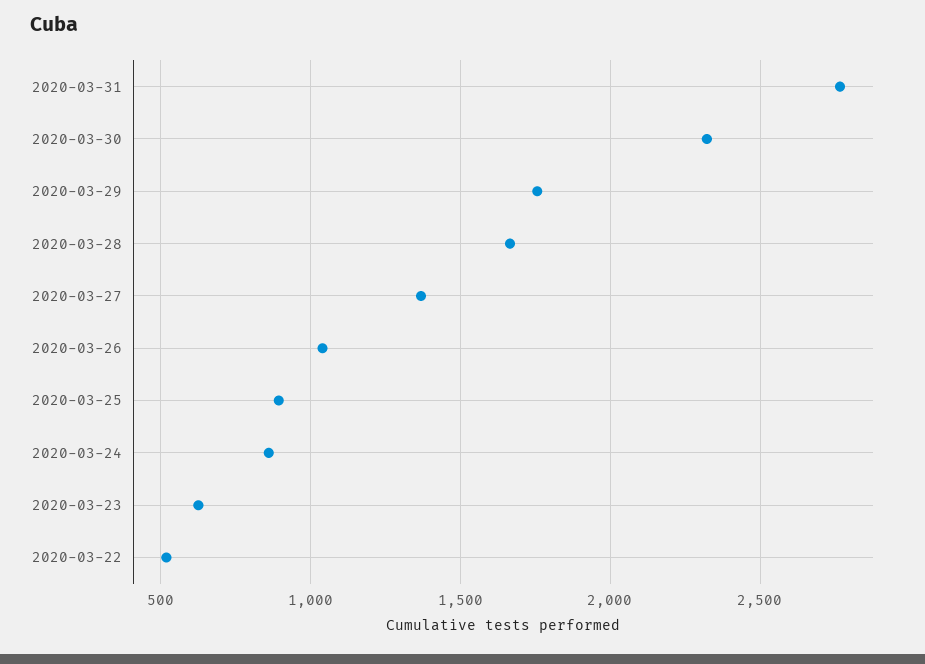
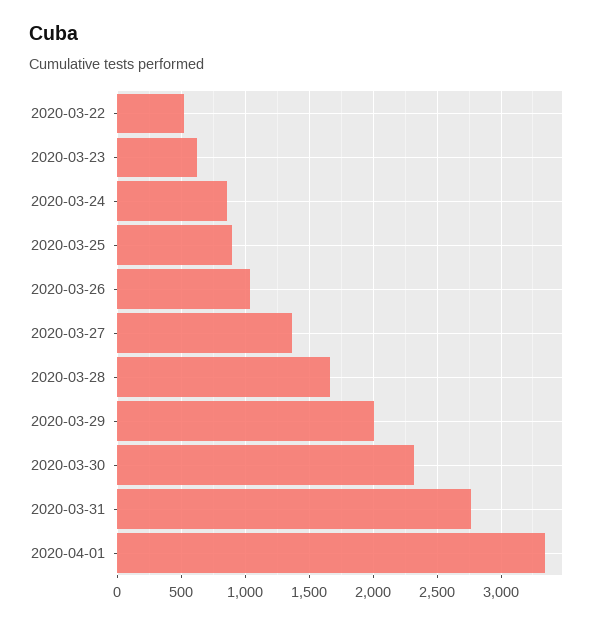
2020-03-29: 1750 -> 2000
2020-04-01: none -> 3350

